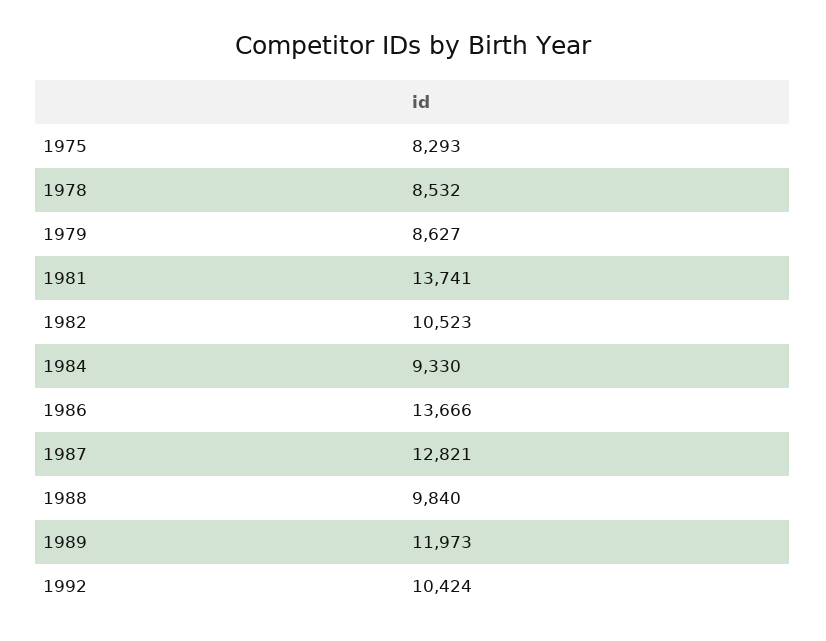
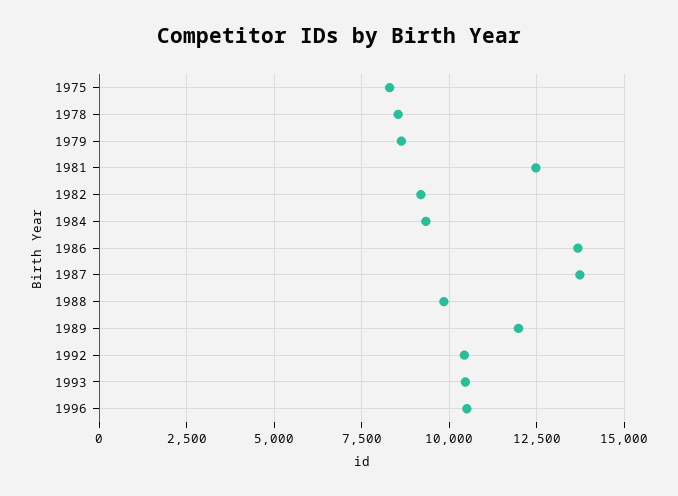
1981: 13741 -> 12500
1982: 10523 -> 9250
1987: 12821 -> 13750
1993: none -> 10500
1996: none -> 10500

